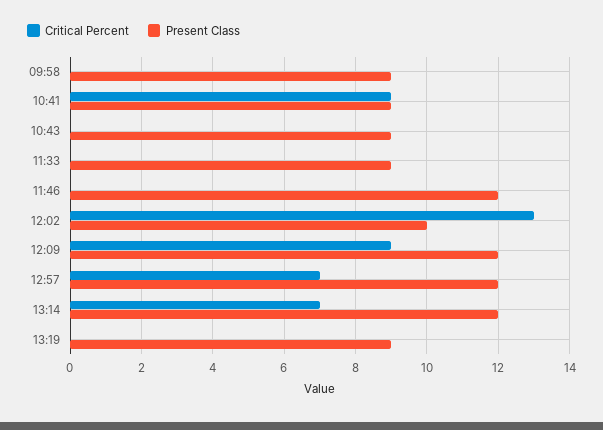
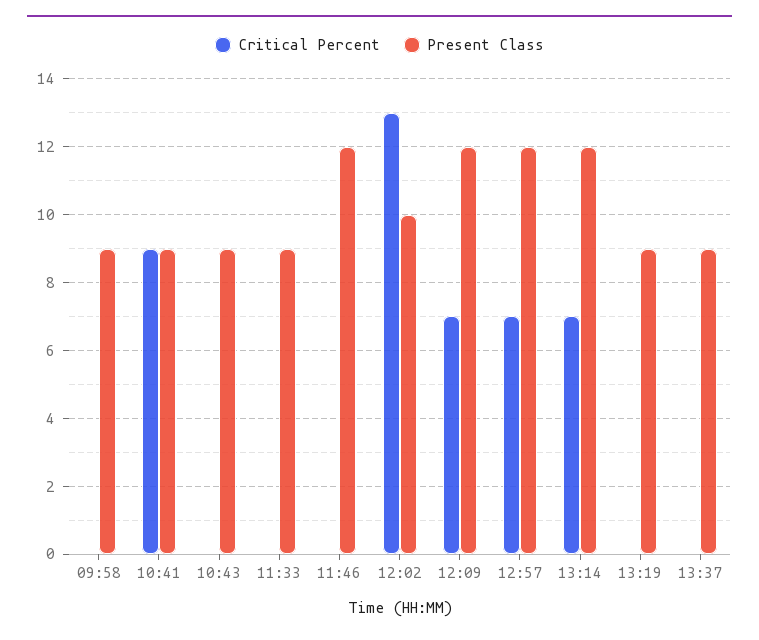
Critical Percent, 12:09: 9 -> 7
Critical Percent, 13:37: none -> 0
Present Class, 13:37: none -> 9

